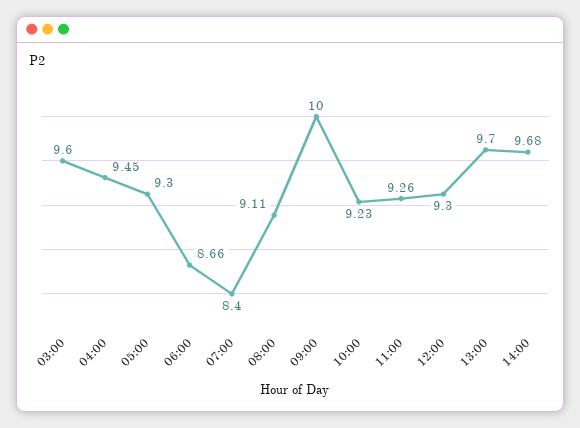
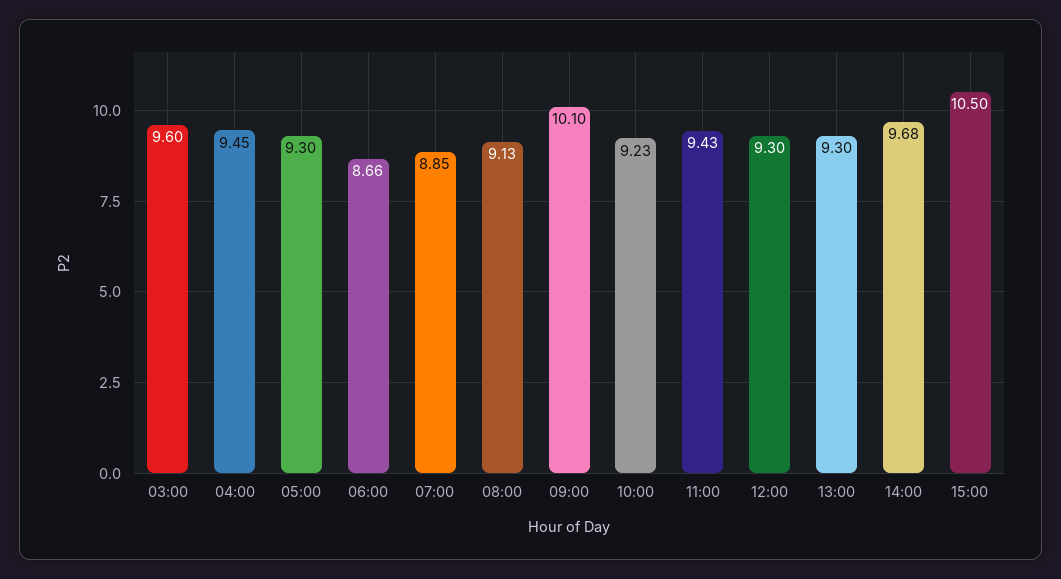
07:00: 8.4 -> 8.85
08:00: 9.11 -> 9.13
09:00: 10 -> 10.1
11:00: 9.26 -> 9.43
13:00: 9.7 -> 9.3
15:00: none -> 10.5

